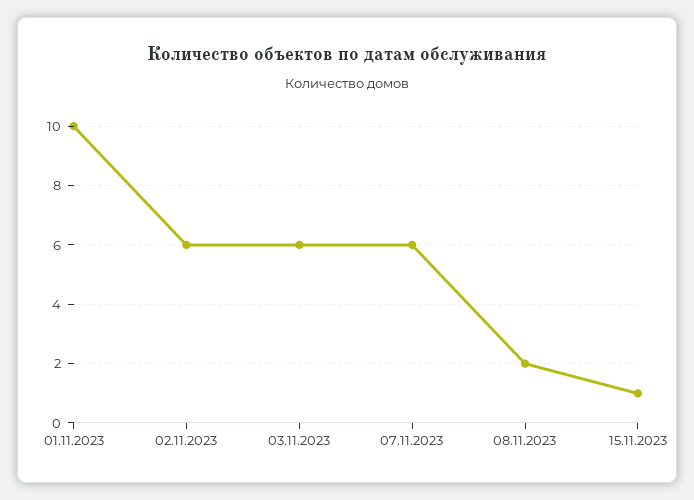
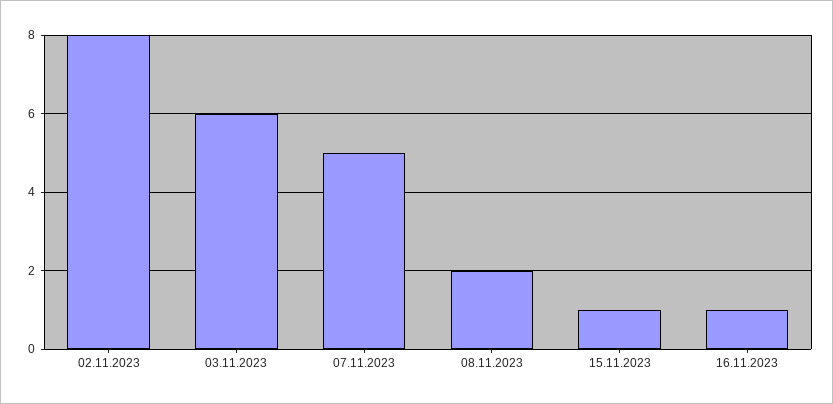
01.11.2023: 10 -> none
02.11.2023: 6 -> 8
07.11.2023: 6 -> 5
16.11.2023: none -> 1

